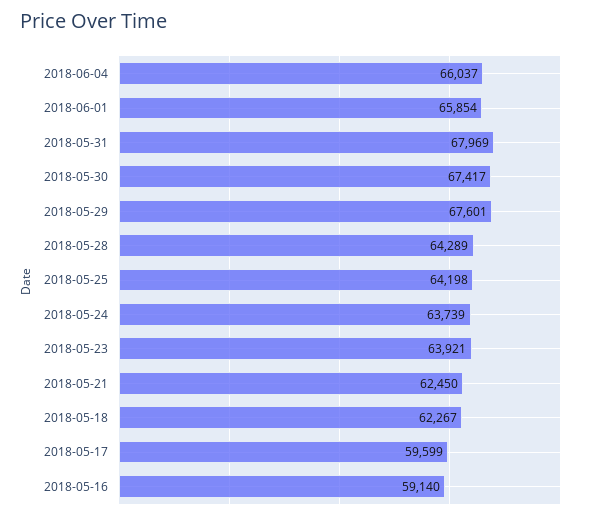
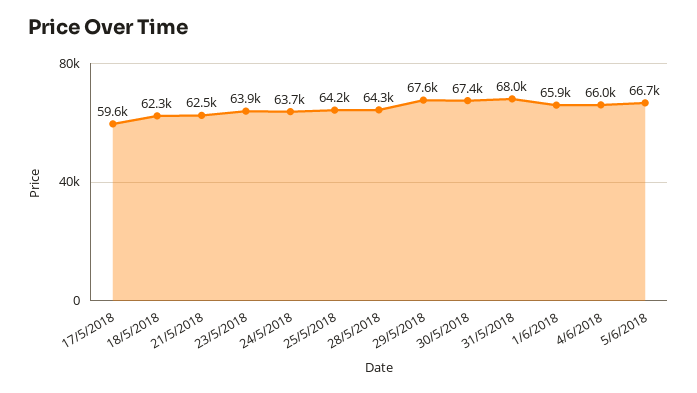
2018-05-16: 59140 -> none
5/6/2018: none -> 66700

